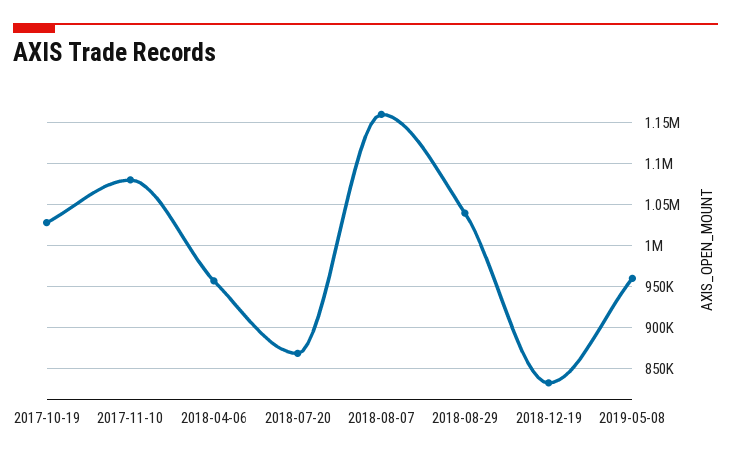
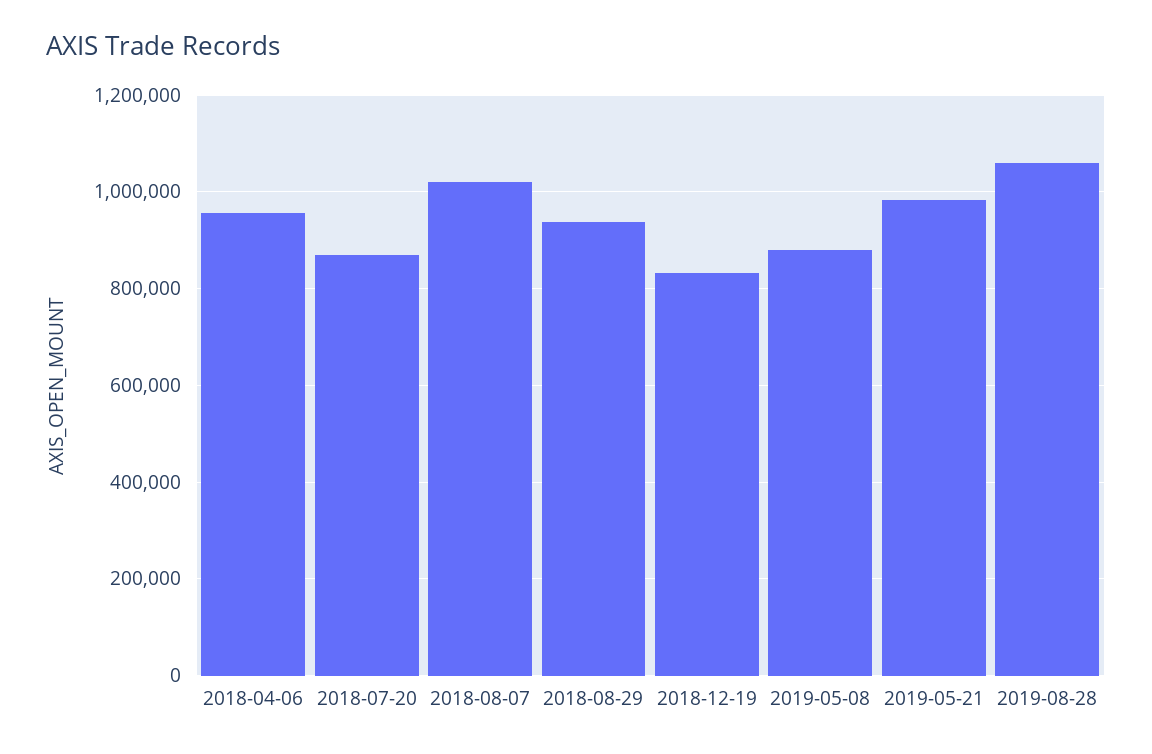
2017-10-19: 1030000 -> none
2017-11-10: 1080000 -> none
2018-08-07: 1160000 -> 1020000
2018-08-29: 1040000 -> 940000
2019-05-08: 960000 -> 880000
2019-05-21: none -> 980000
2019-08-28: none -> 1060000

